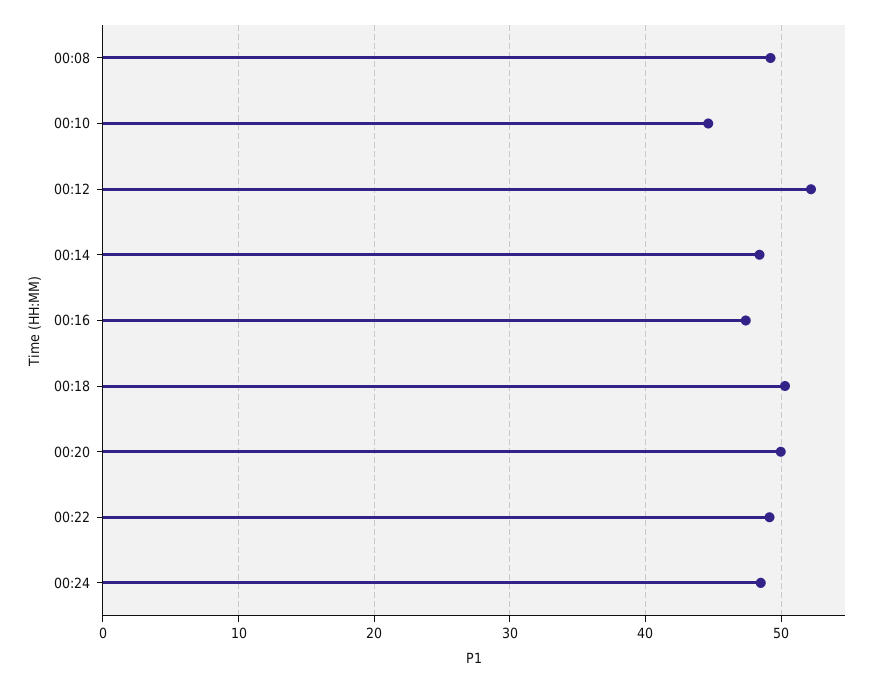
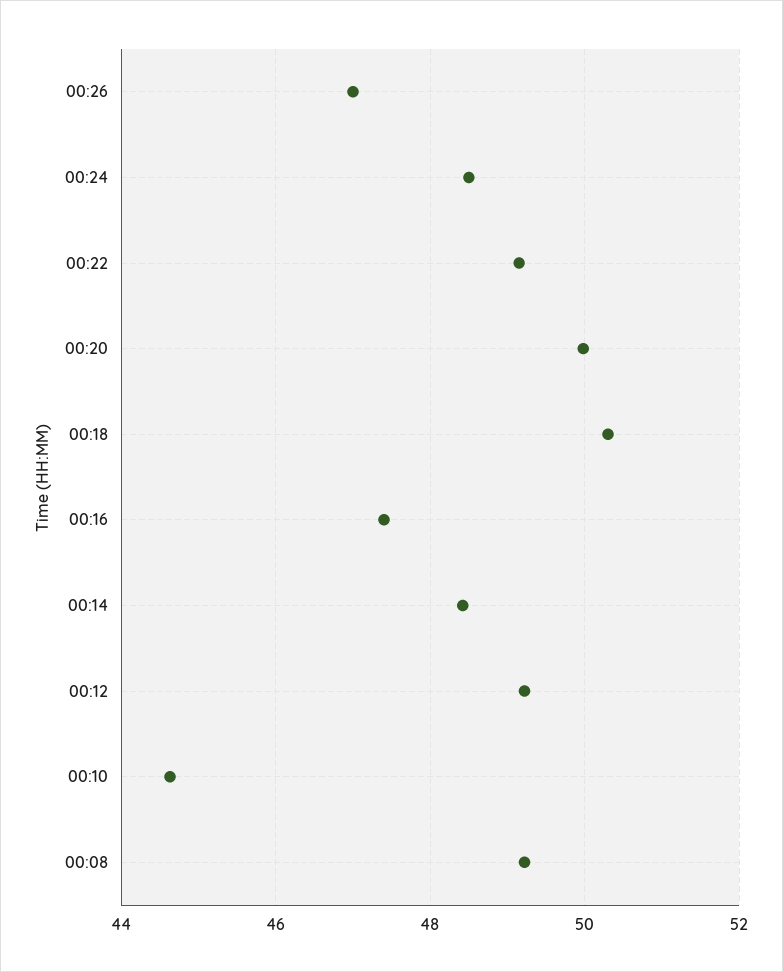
00:12: 52 -> 49.2
00:26: none -> 47

